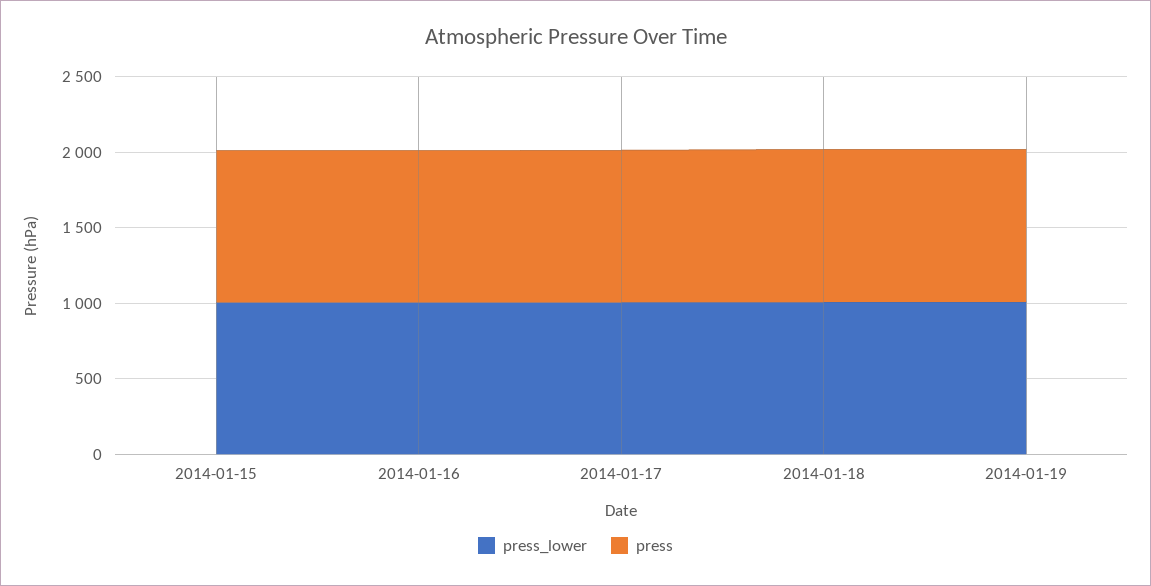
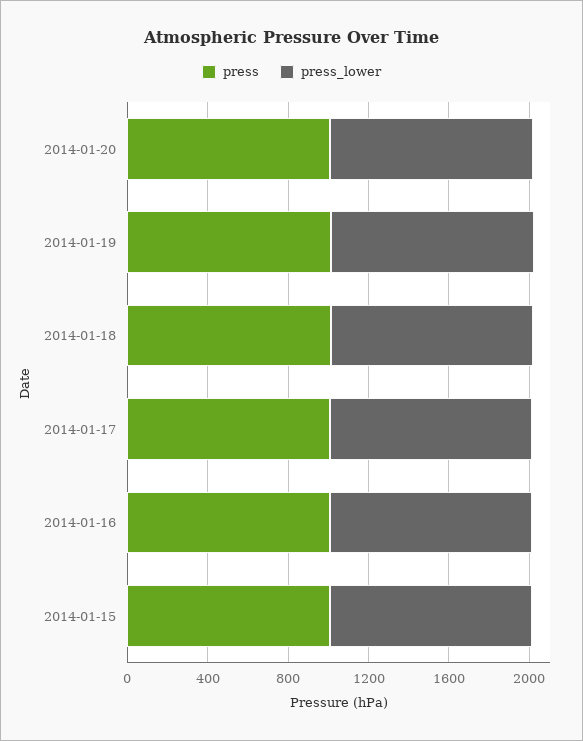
press, 2014-01-20: none -> 1000
press_lower, 2014-01-20: none -> 1000

